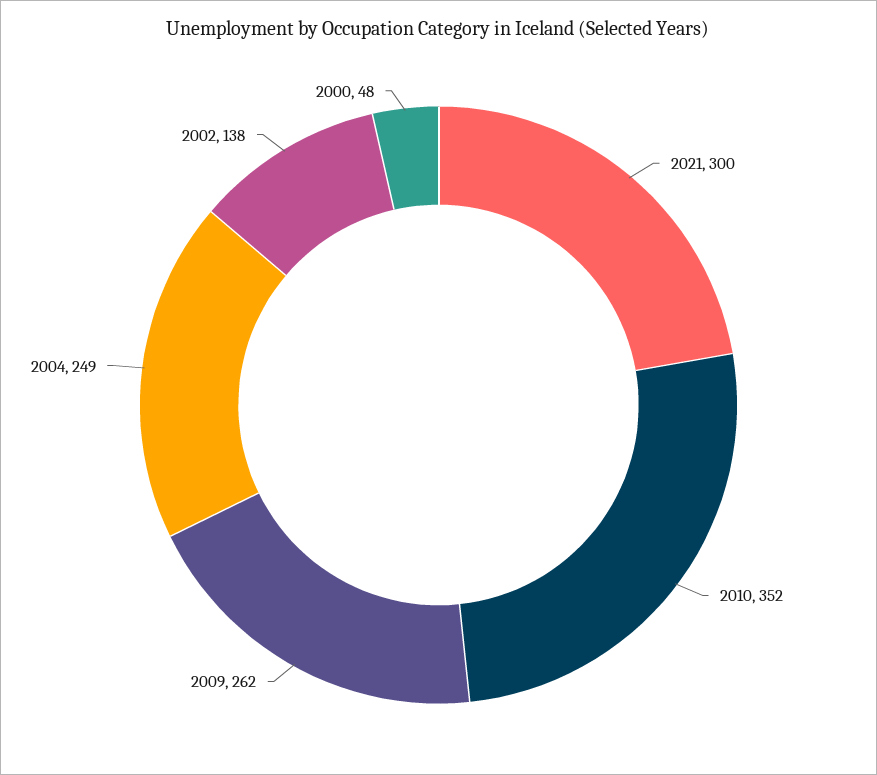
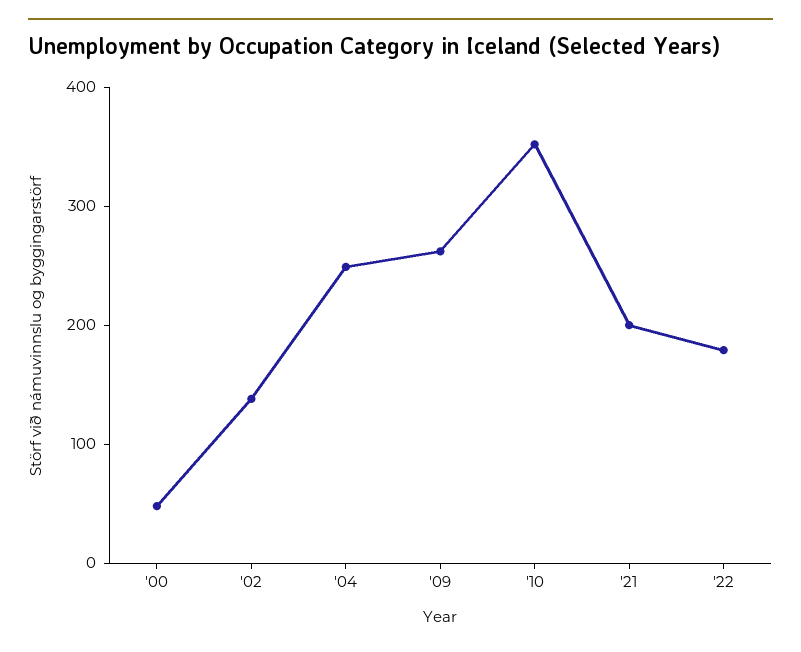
2021: 300 -> 200
'22: none -> 180

